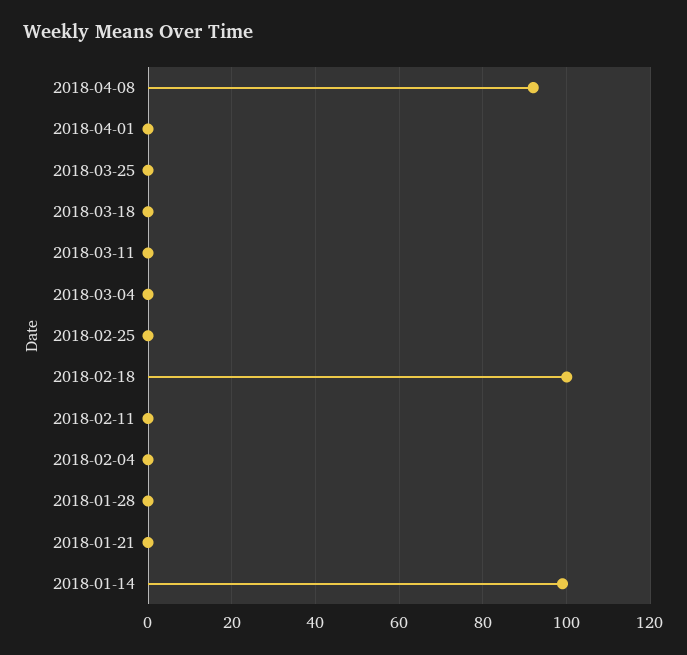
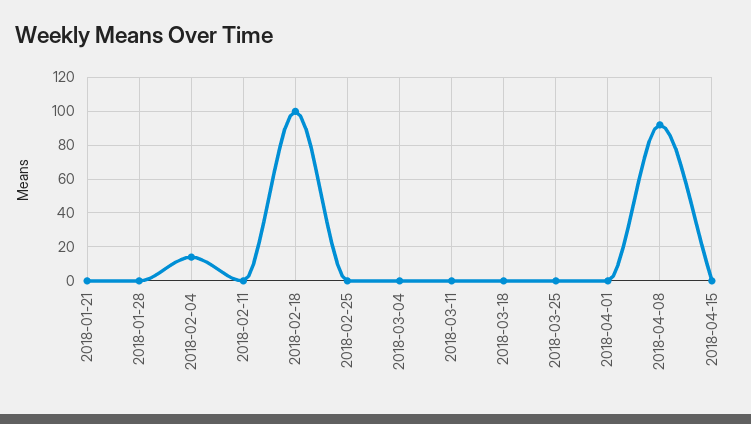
2018-02-04: 0 -> 15
2018-01-14: 100 -> none
2018-04-15: none -> 0

